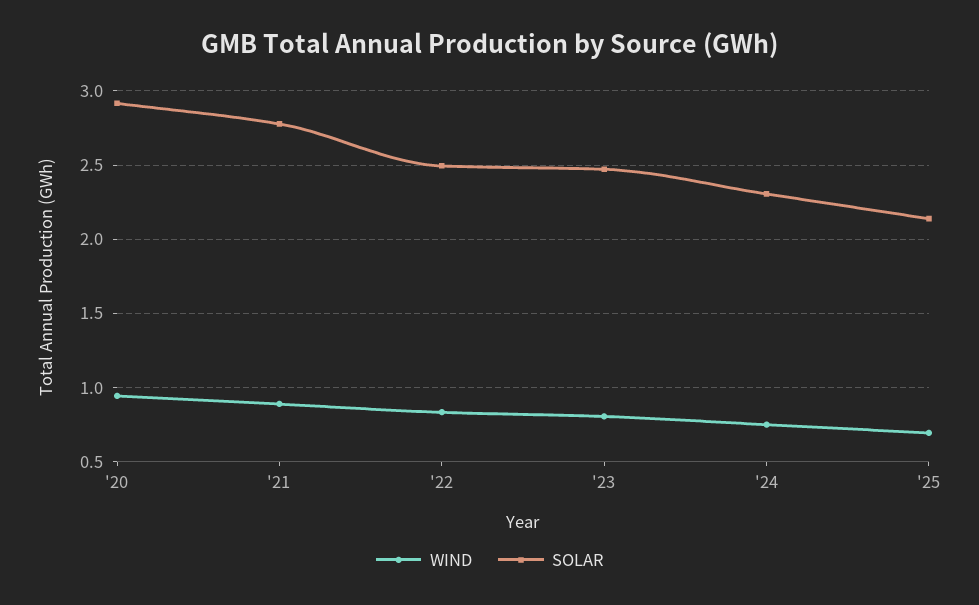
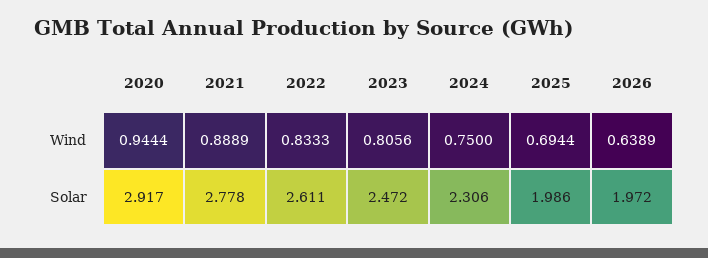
SOLAR, '22: 2.5 -> 2.611
SOLAR, '25: 2.15 -> 1.986
WIND, 2026: none -> 0.6389
SOLAR, 2026: none -> 1.972

